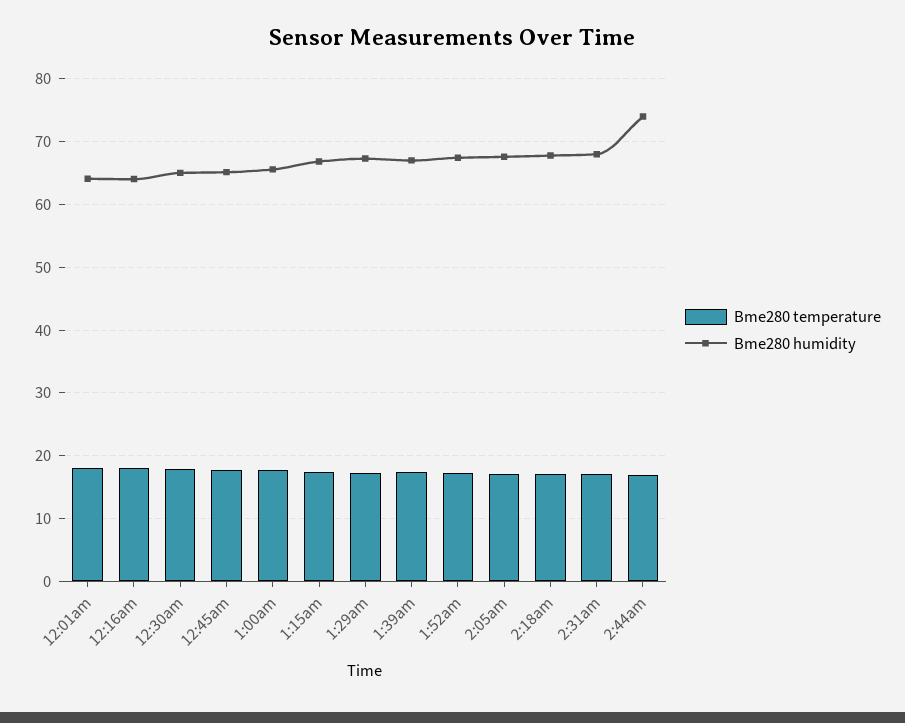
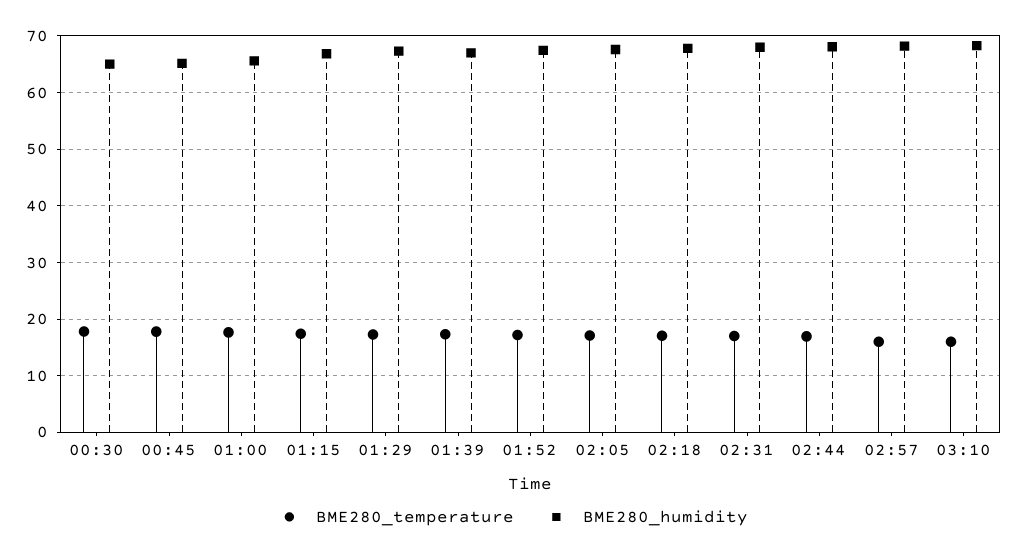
Bme280 temperature, 12:01am: 18 -> none
Bme280 humidity, 12:01am: 64 -> none
Bme280 temperature, 12:16am: 18 -> none
Bme280 humidity, 12:16am: 64 -> none
Bme280 humidity, 2:44am: 74 -> 68
Bme280 temperature, 02:57: none -> 16
Bme280 humidity, 02:57: none -> 68
Bme280 temperature, 03:10: none -> 16
Bme280 humidity, 03:10: none -> 68

